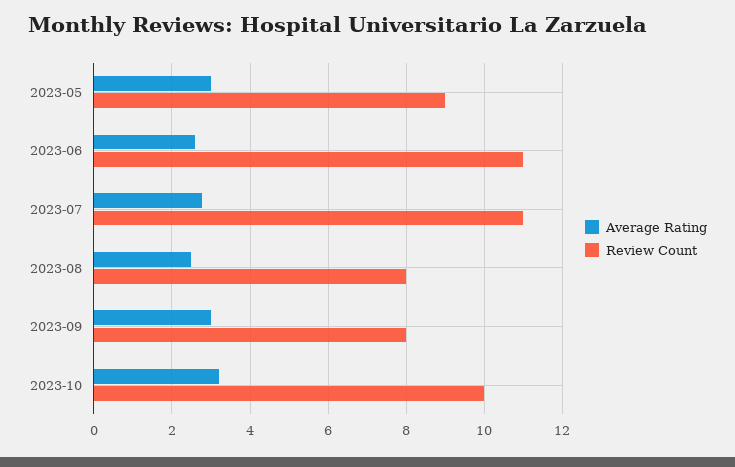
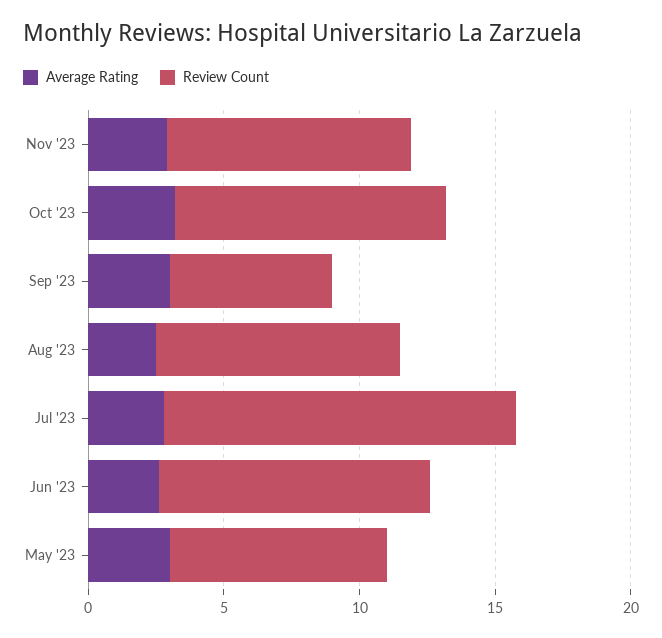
Review Count, 2023-05: 9 -> 8
Review Count, 2023-06: 11 -> 10
Review Count, 2023-07: 11 -> 13
Review Count, 2023-08: 8 -> 9
Review Count, 2023-09: 8 -> 6
Average Rating, Nov '23: none -> 3
Review Count, Nov '23: none -> 9

